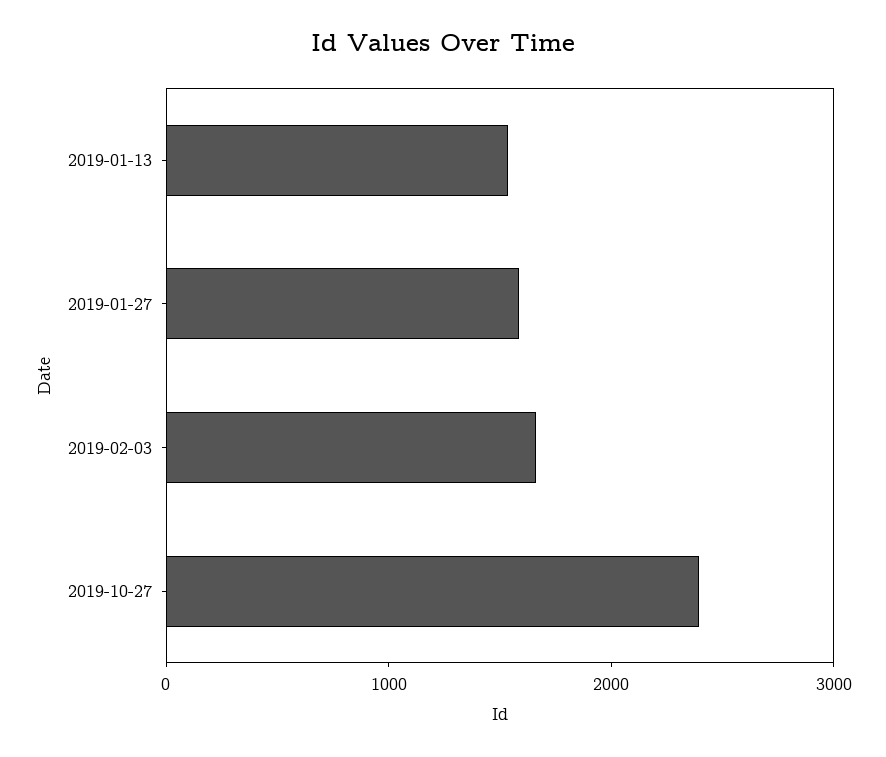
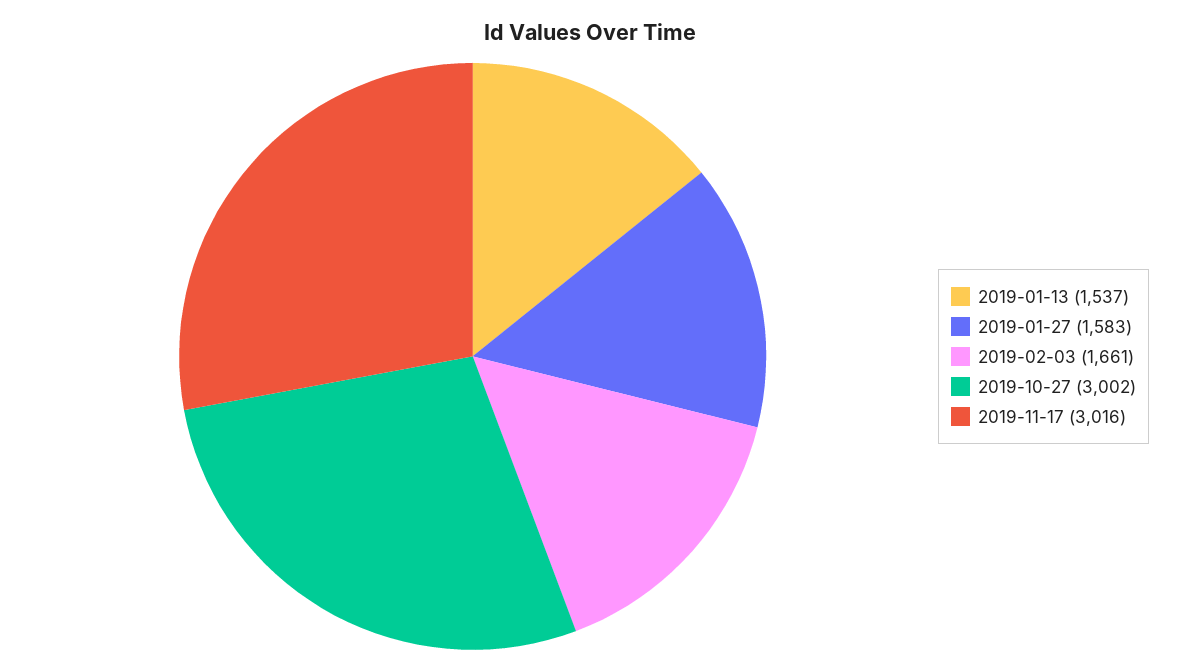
2019-10-27: 2400 -> 3002
2019-11-17: none -> 3016

